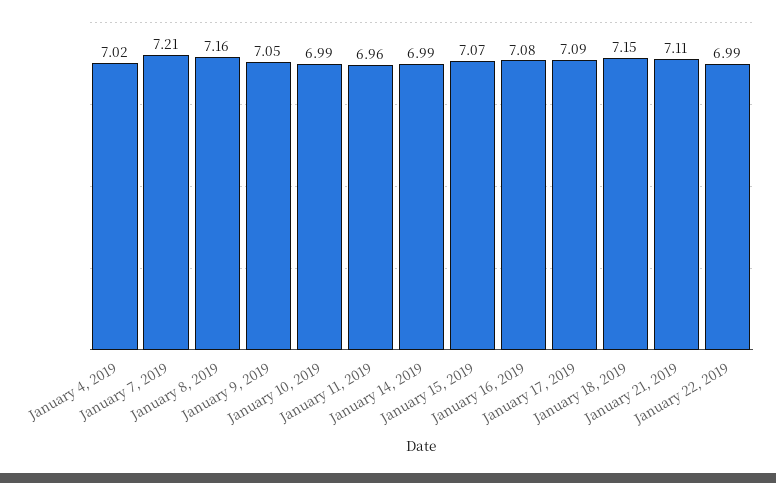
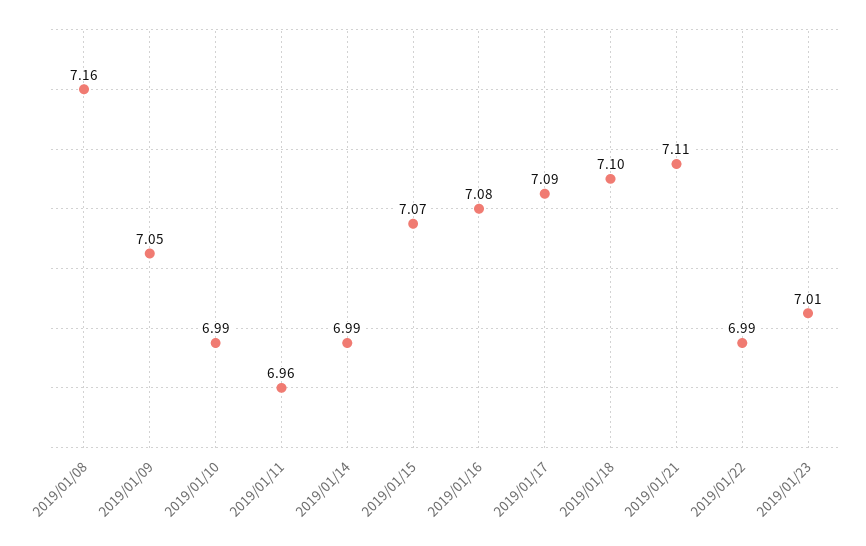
January 4, 2019: 7.02 -> none
January 7, 2019: 7.21 -> none
January 18, 2019: 7.15 -> 7.1
2019/01/23: none -> 7.01

